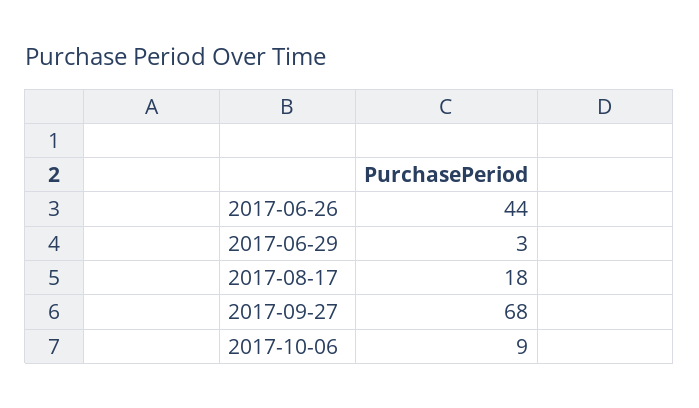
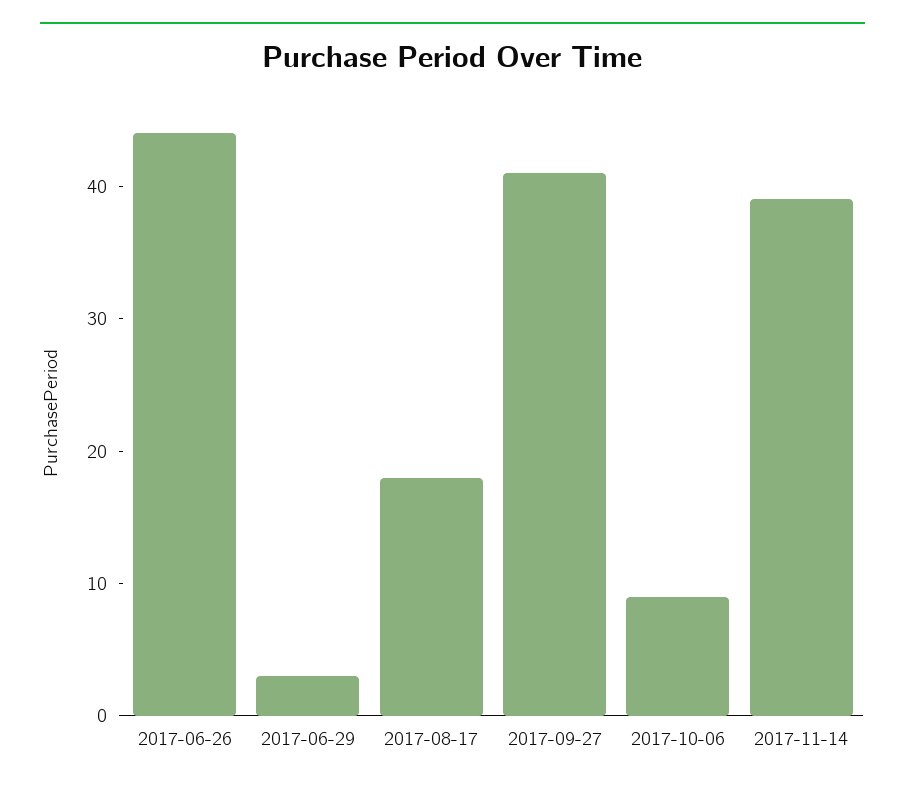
2017-09-27: 68 -> 41
2017-11-14: none -> 39

